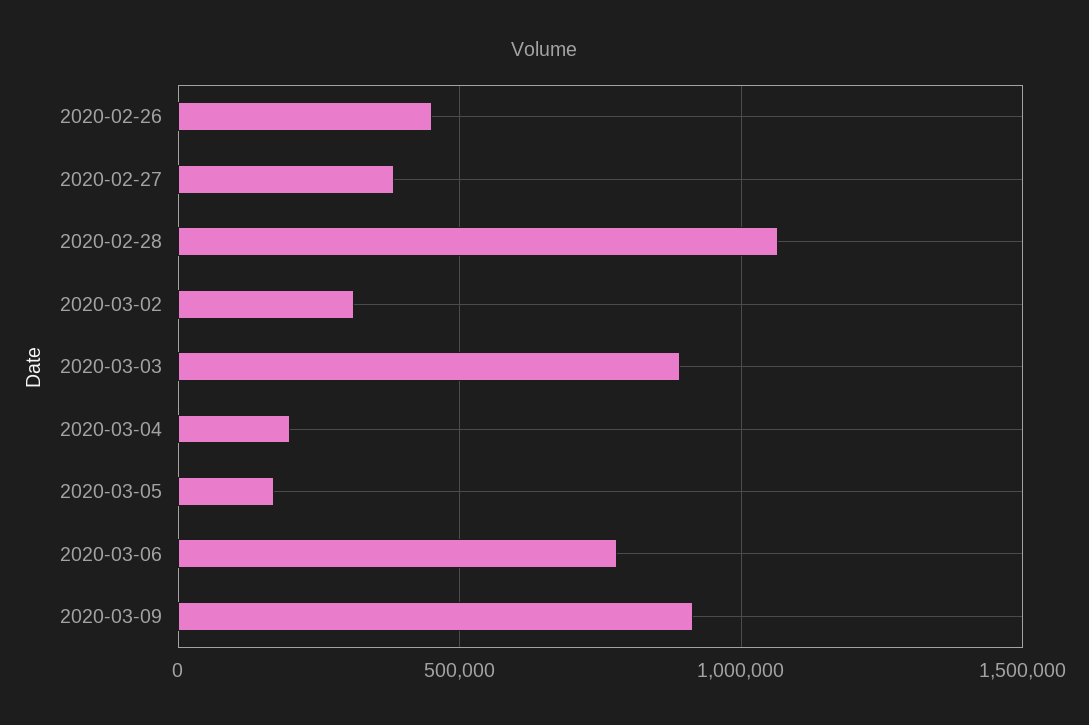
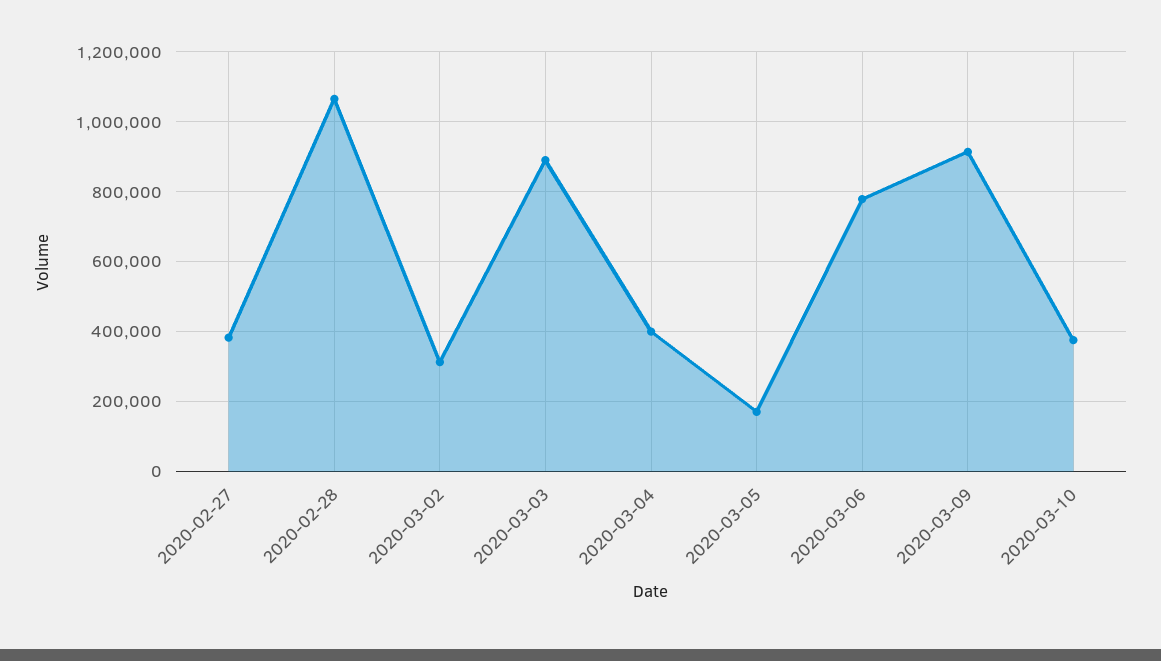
2020-02-26: 450000 -> none
2020-03-04: 200000 -> 400000
2020-03-10: none -> 380000

